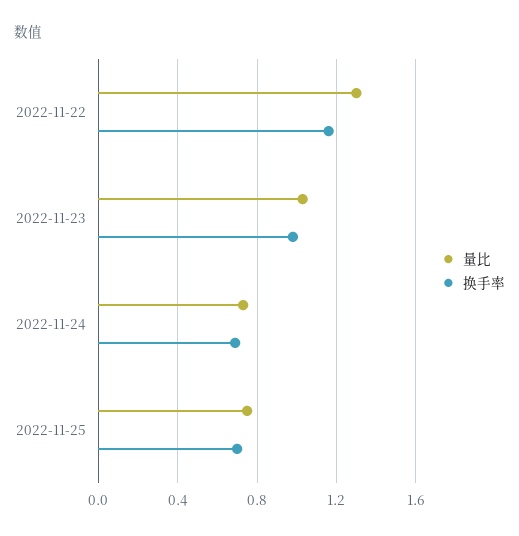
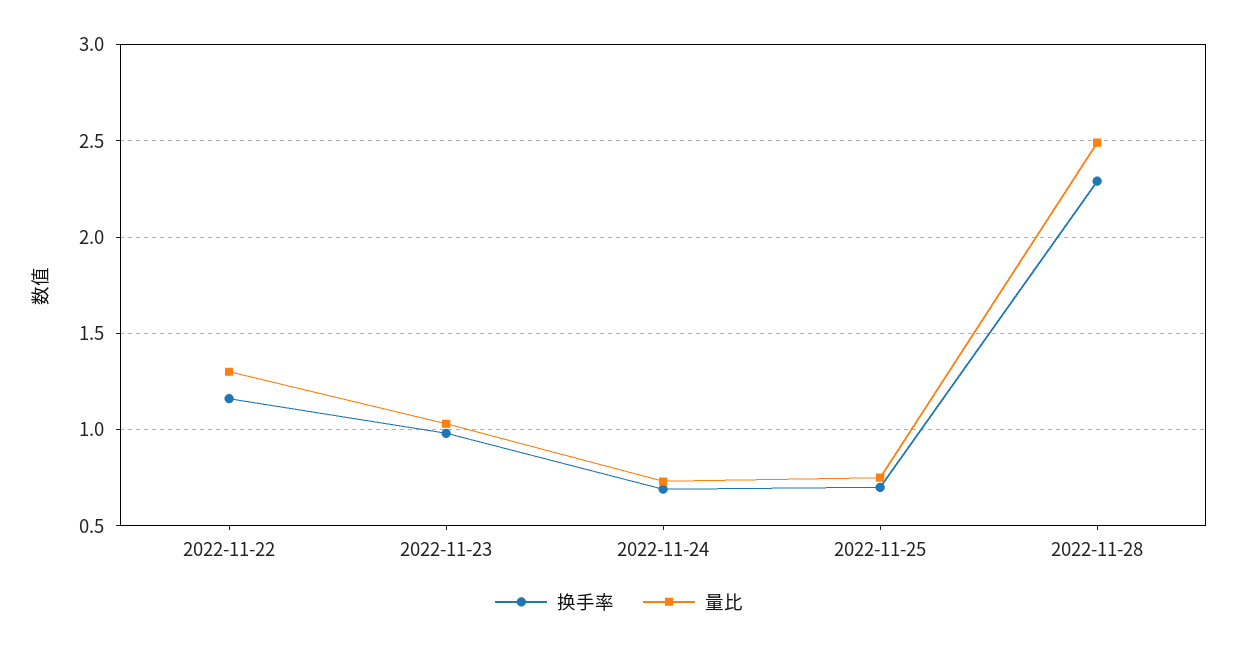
换手率, 2022-11-28: none -> 2.3
量比, 2022-11-28: none -> 2.5

